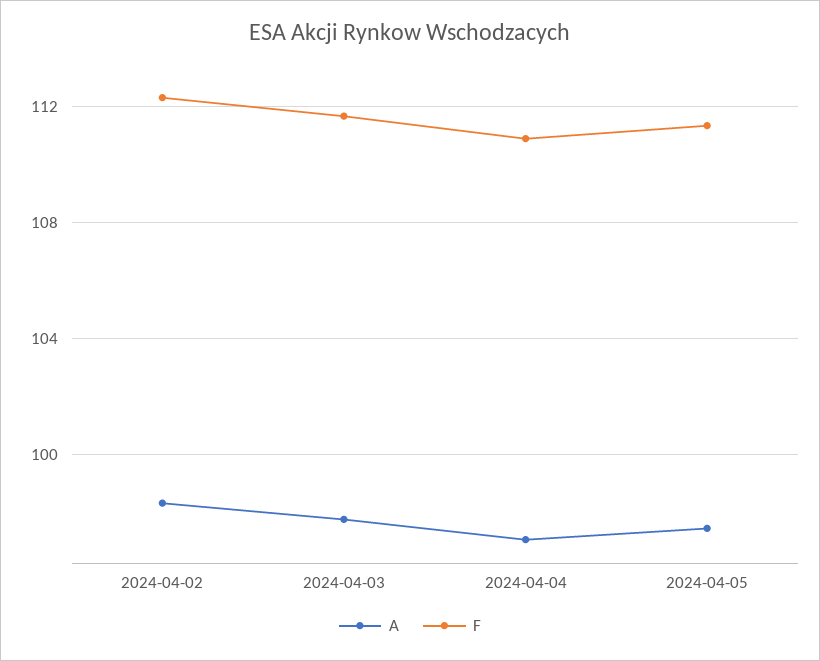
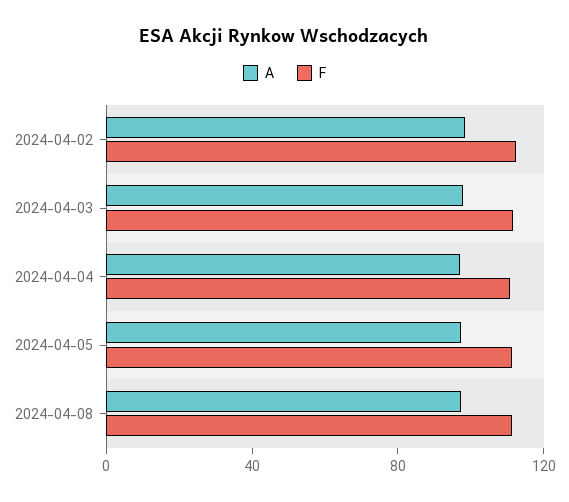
A, 2024-04-08: none -> 100
F, 2024-04-08: none -> 110

